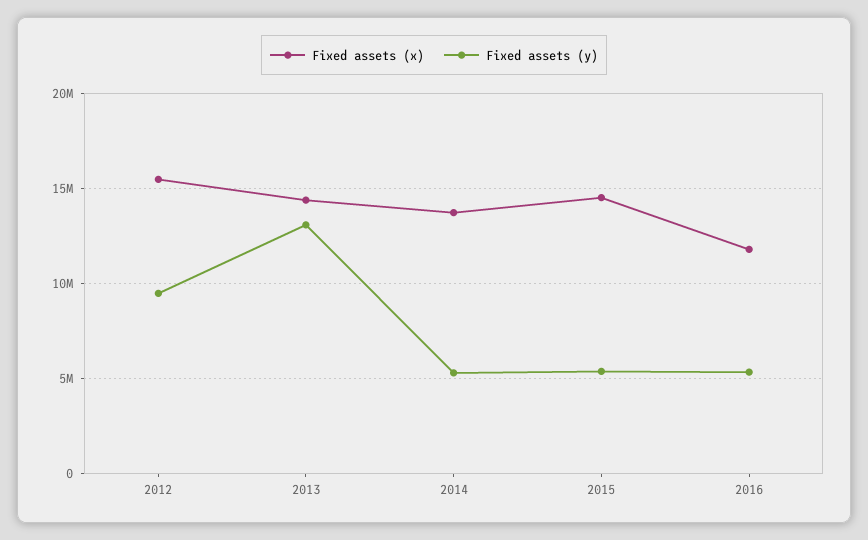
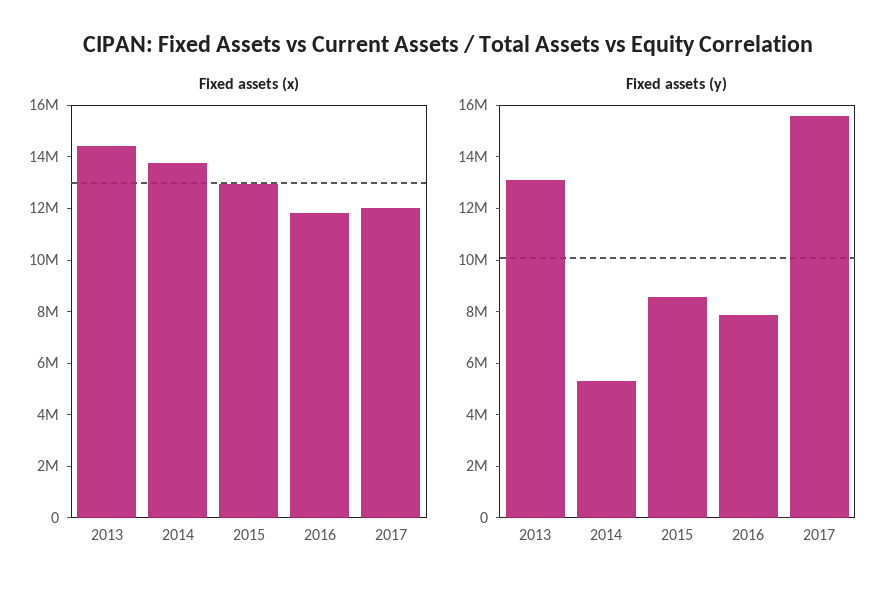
Fixed assets (x), 2012: 15500000 -> none
Fixed assets (y), 2012: 9500000 -> none
Fixed assets (x), 2015: 14500000 -> 13000000
Fixed assets (y), 2015: 5500000 -> 8500000
Fixed assets (y), 2016: 5500000 -> 8000000
Fixed assets (x), 2017: none -> 12000000
Fixed assets (y), 2017: none -> 15500000

